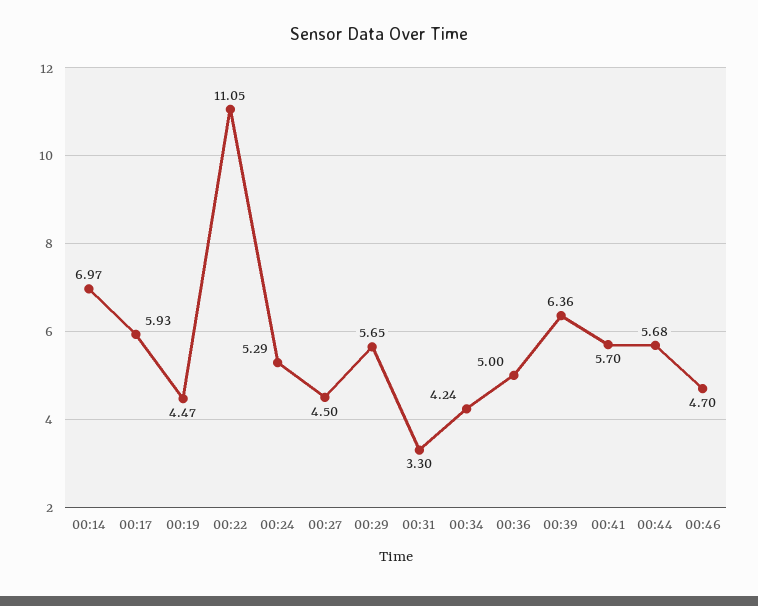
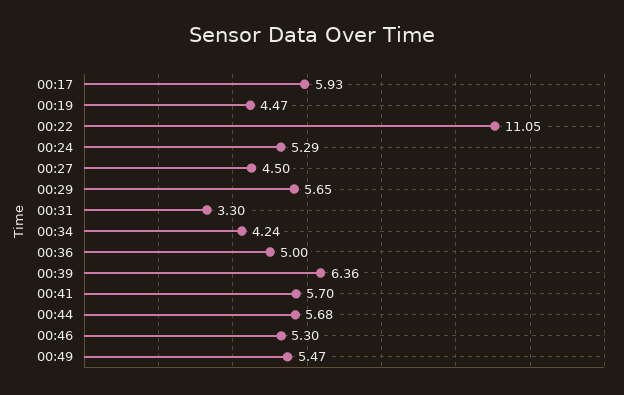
00:14: 6.97 -> none
00:46: 4.7 -> 5.3
00:49: none -> 5.47

